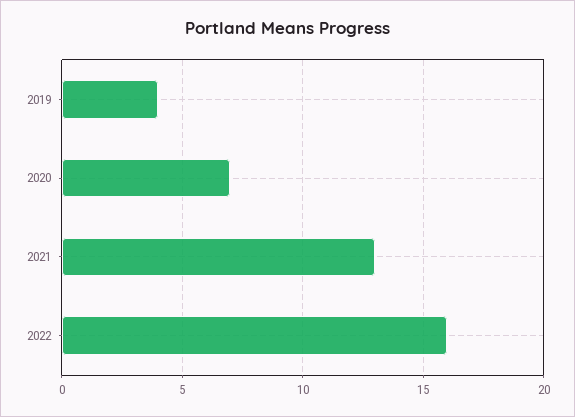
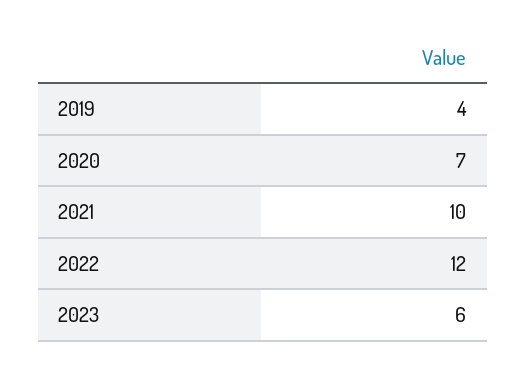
2021: 13 -> 10
2022: 16 -> 12
2023: none -> 6

